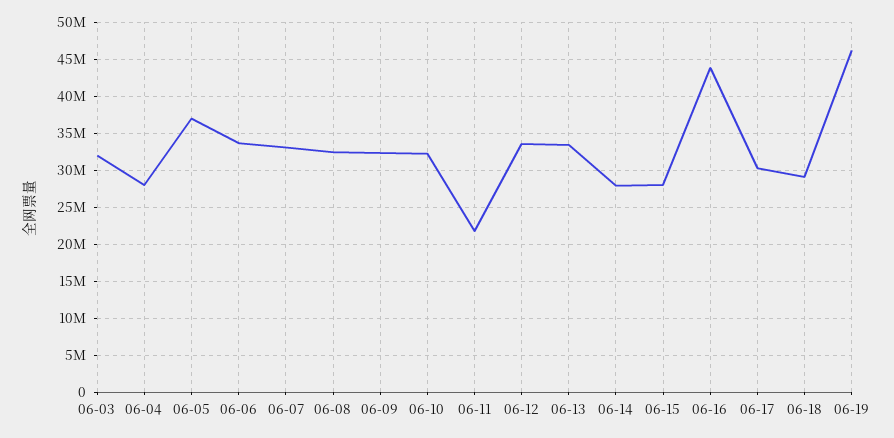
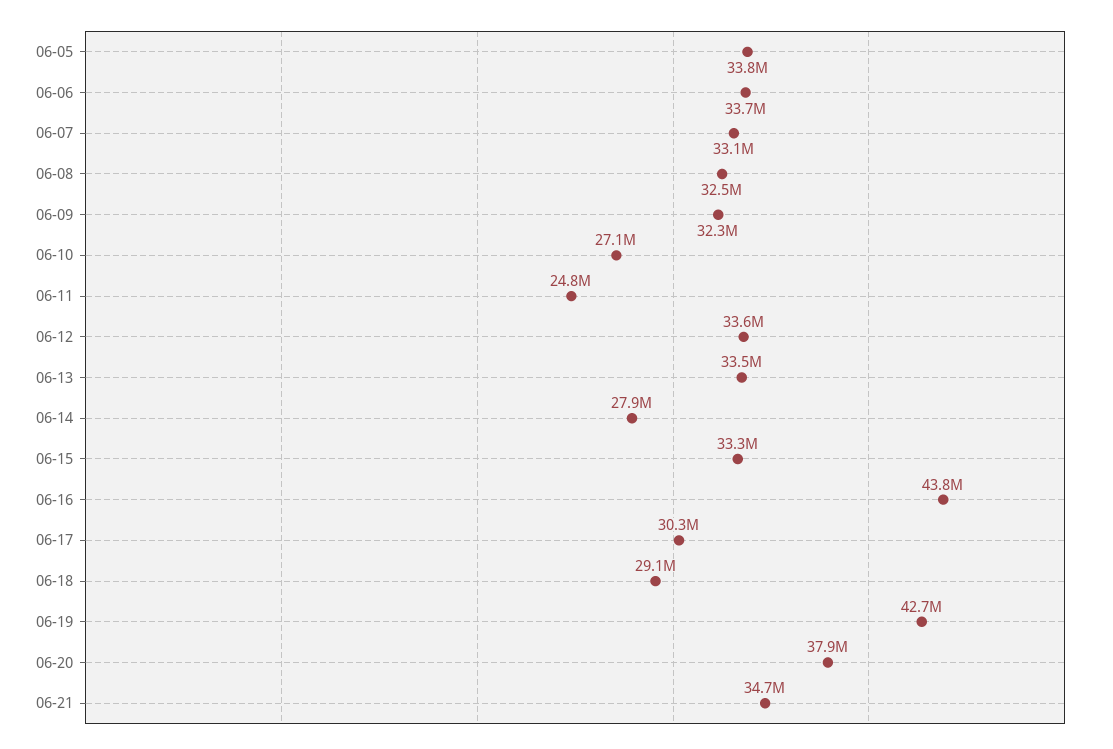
06-03: 32000000 -> none
06-04: 28000000 -> none
06-05: 37000000 -> 33800000
06-10: 32000000 -> 27100000
06-11: 22000000 -> 24800000
06-15: 28000000 -> 33300000
06-19: 46000000 -> 42700000
06-20: none -> 37900000
06-21: none -> 34700000

